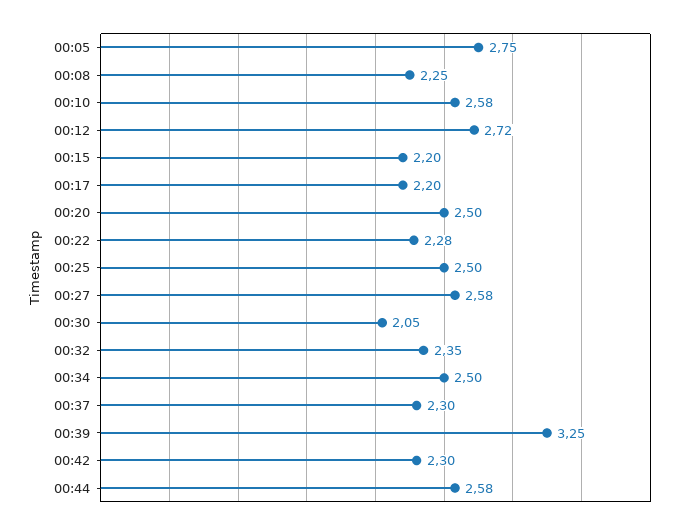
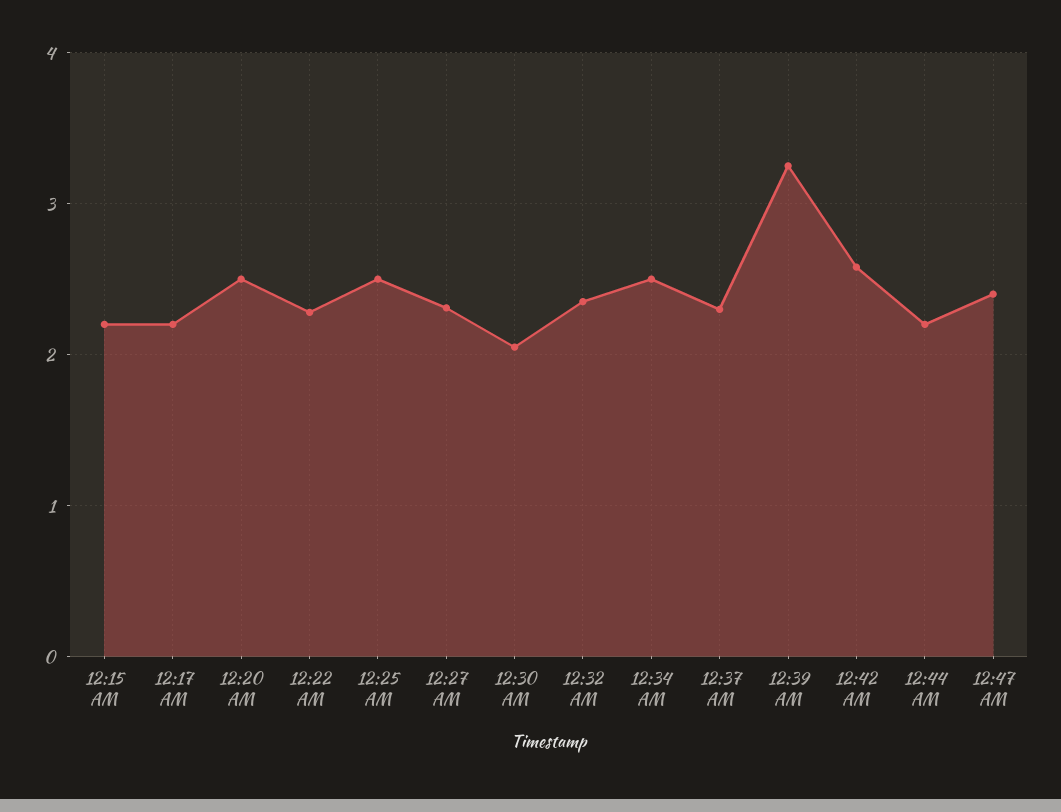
00:05: 2.75 -> none
00:08: 2.25 -> none
00:10: 2.58 -> none
00:12: 2.72 -> none
00:27: 2.58 -> 2.3
00:42: 2.3 -> 2.6
00:44: 2.58 -> 2.2
12:47 AM: none -> 2.4

